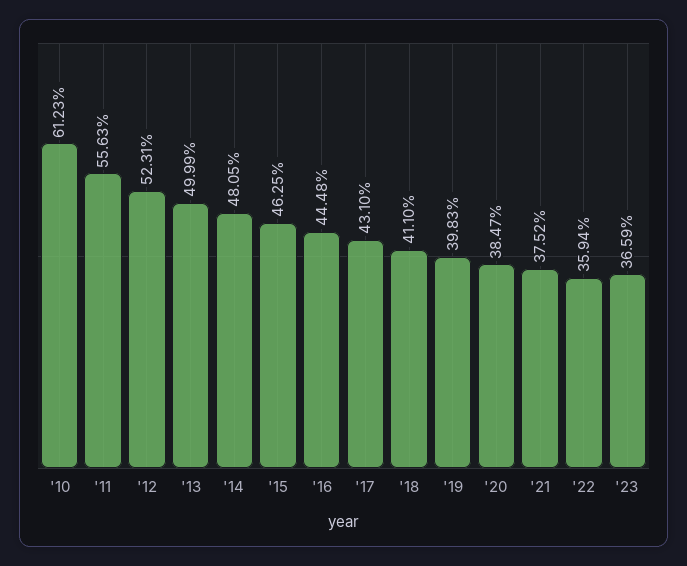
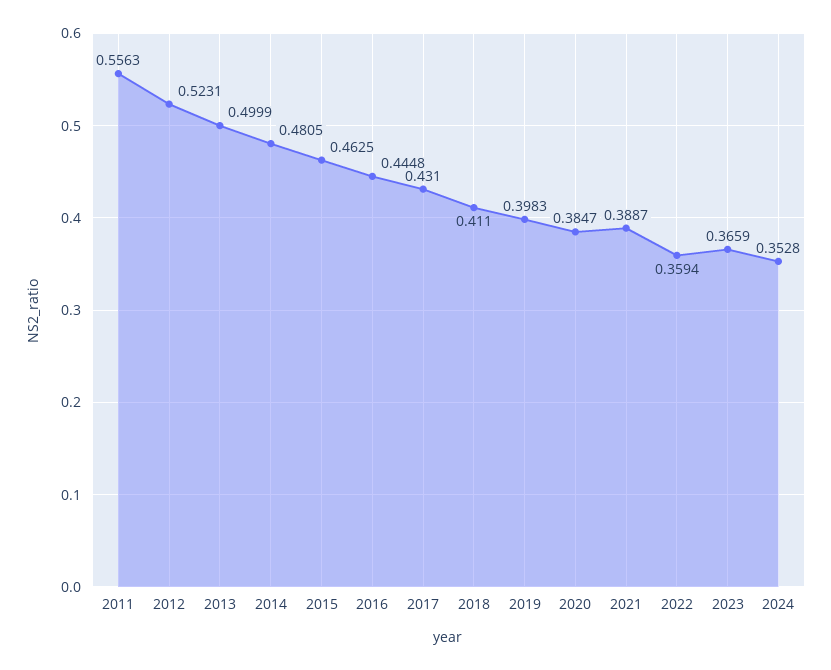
'10: 0.6123 -> none
'21: 0.3752 -> 0.3887
2024: none -> 0.3528

